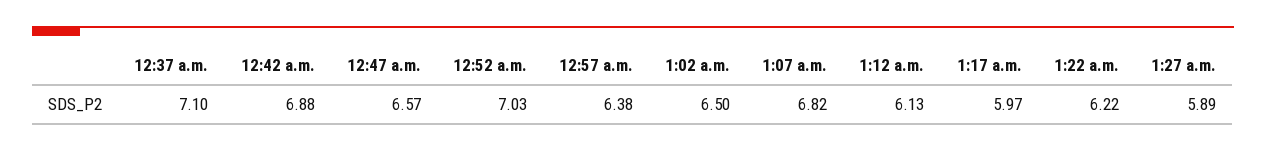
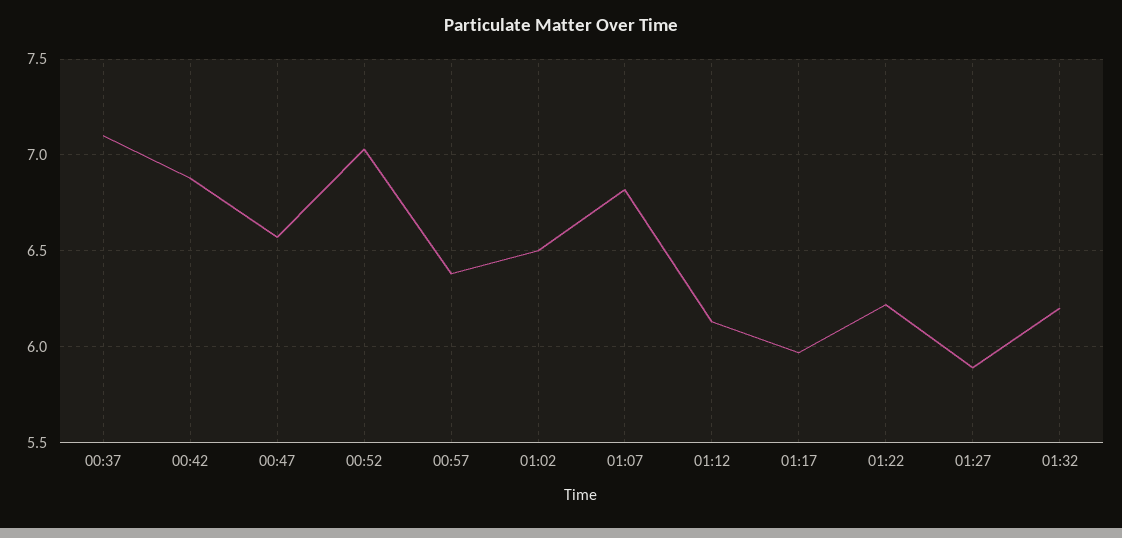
01:32: none -> 6.2

